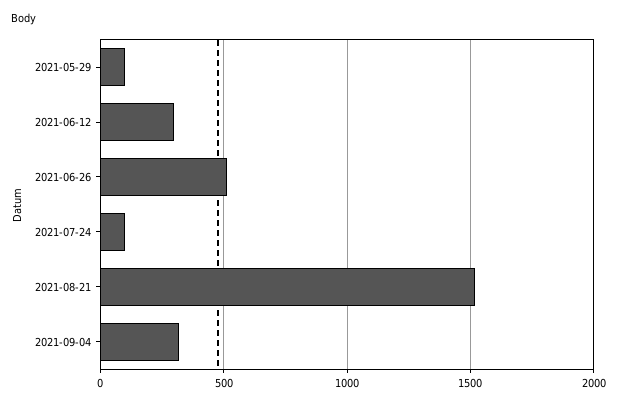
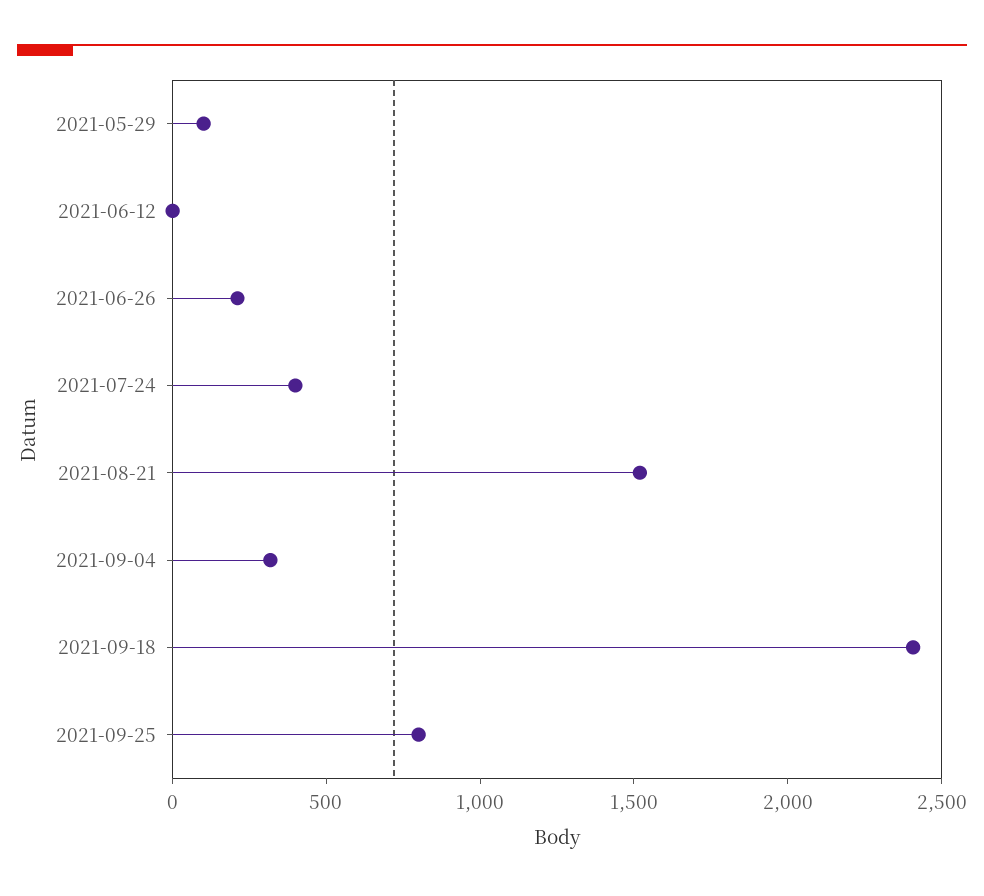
2021-06-12: 300 -> 0
2021-06-26: 500 -> 200
2021-07-24: 100 -> 400
2021-09-18: none -> 2400
2021-09-25: none -> 800

